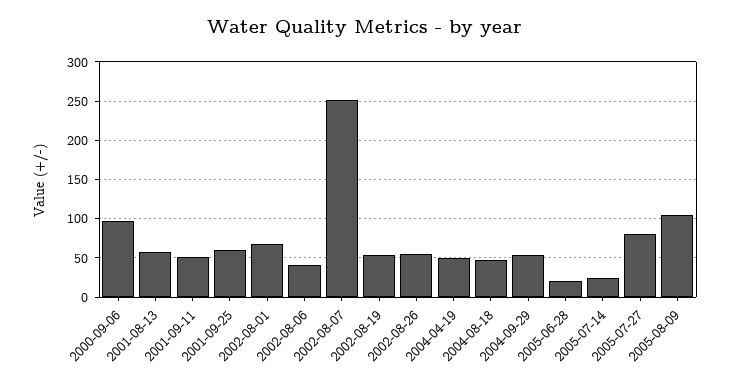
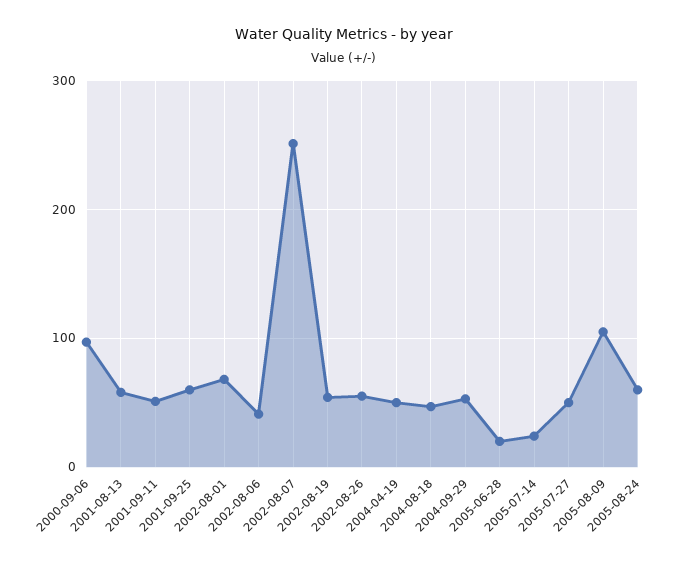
2005-07-27: 80 -> 50
2005-08-24: none -> 60

